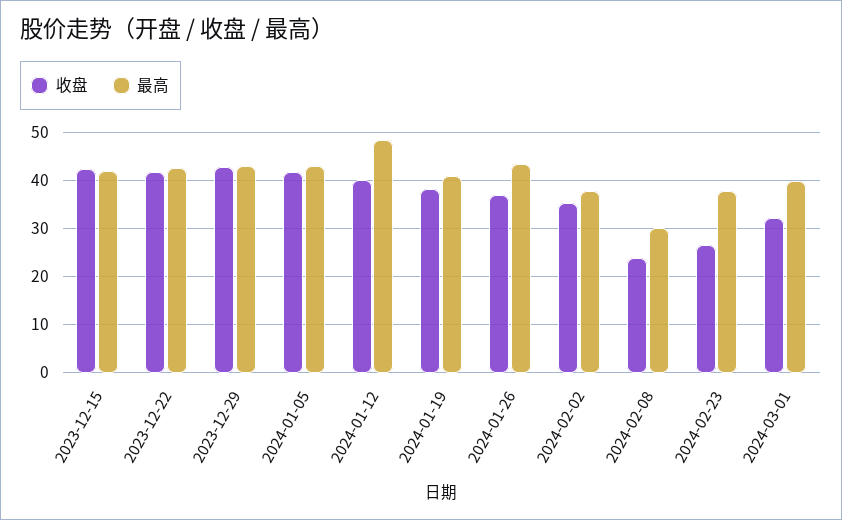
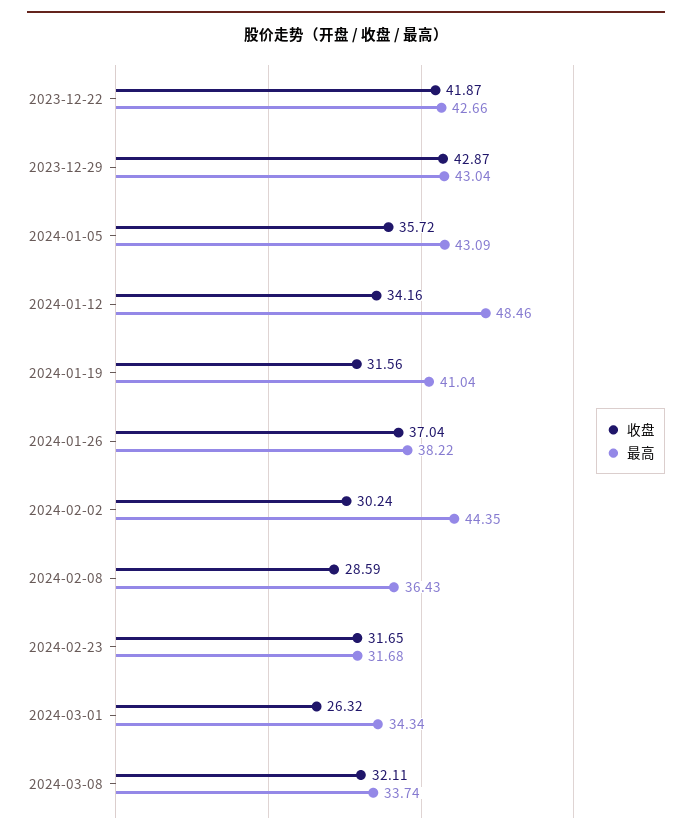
收盘, 2023-12-15: 42 -> none
最高, 2023-12-15: 42 -> none
收盘, 2024-01-05: 42 -> 35.72
收盘, 2024-01-12: 40 -> 34.16
收盘, 2024-01-19: 38 -> 31.56
最高, 2024-01-26: 44 -> 38.22
收盘, 2024-02-02: 36 -> 30.24
最高, 2024-02-02: 38 -> 44.35
收盘, 2024-02-08: 24 -> 28.59
最高, 2024-02-08: 30 -> 36.43
收盘, 2024-02-23: 26 -> 31.65
最高, 2024-02-23: 38 -> 31.68
收盘, 2024-03-01: 32 -> 26.32
最高, 2024-03-01: 40 -> 34.34
收盘, 2024-03-08: none -> 32.11
最高, 2024-03-08: none -> 33.74

